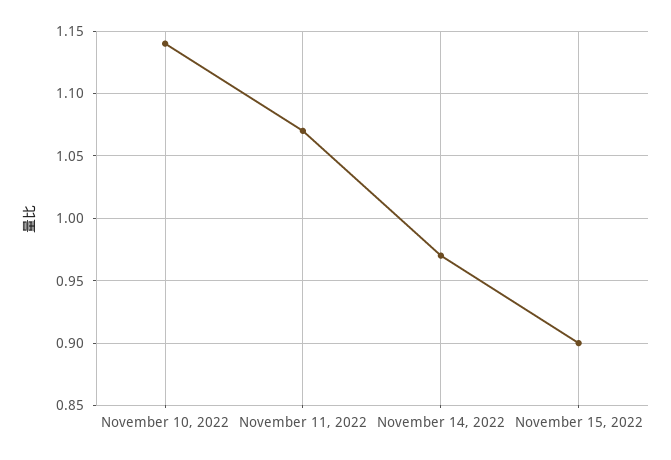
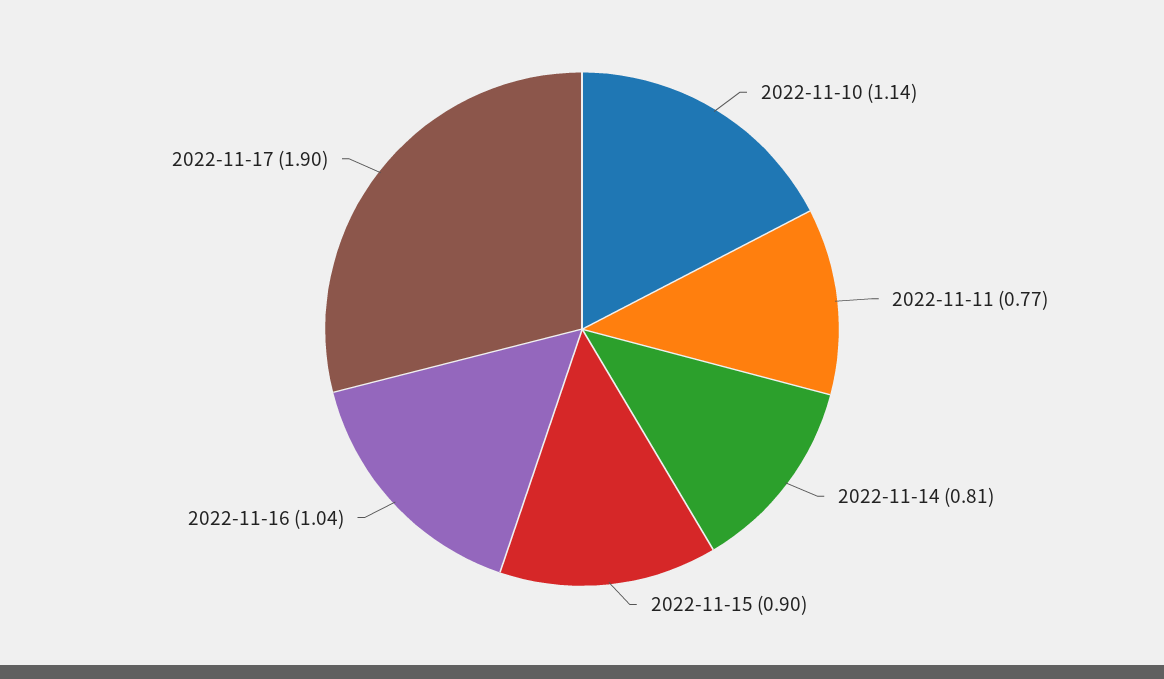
November 11, 2022: 1.07 -> 0.77
November 14, 2022: 0.97 -> 0.81
2022-11-16: none -> 1.04
2022-11-17: none -> 1.9

